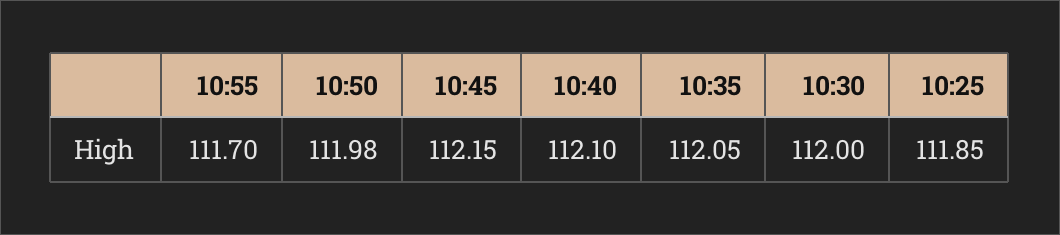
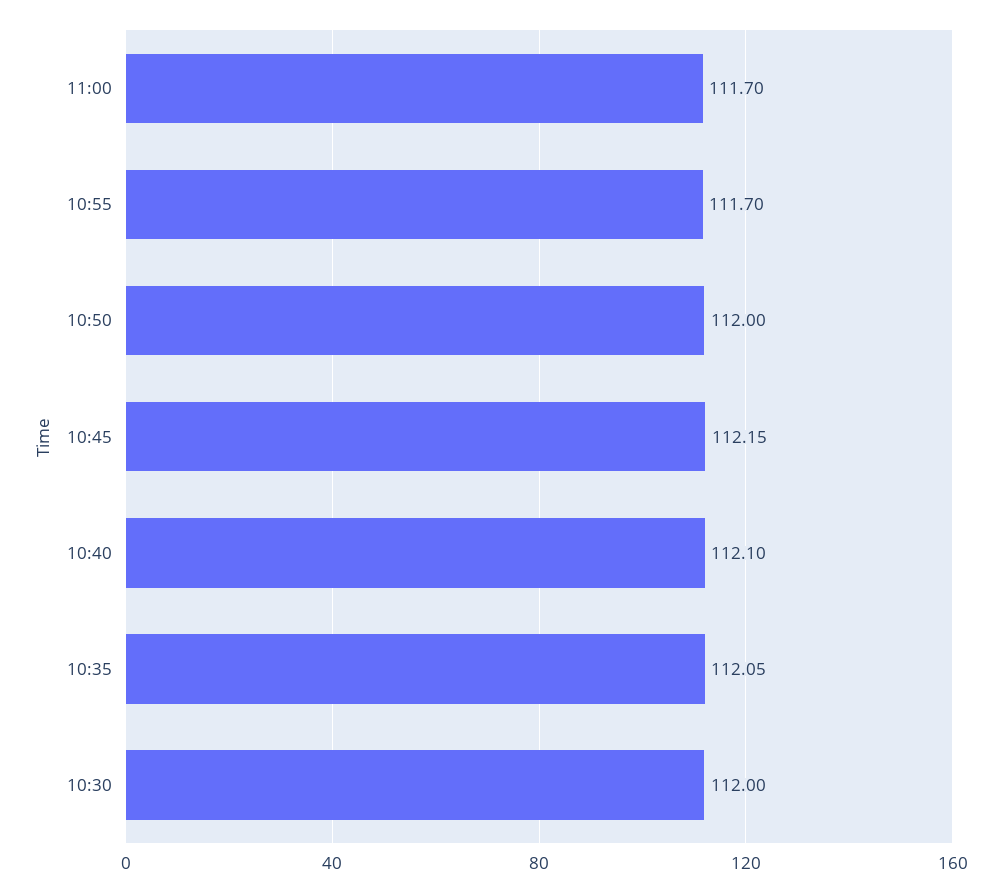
10:50: 111.98 -> 112
10:25: 111.85 -> none
11:00: none -> 111.7

